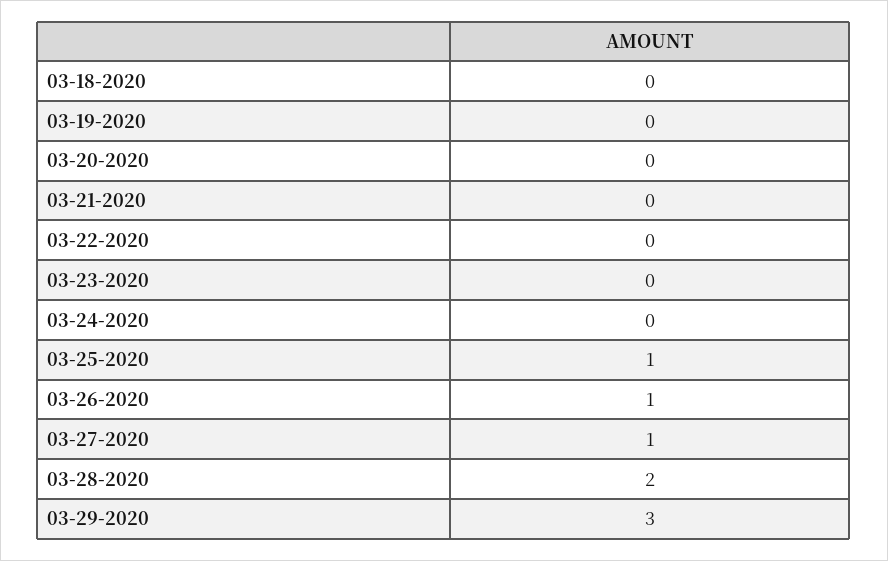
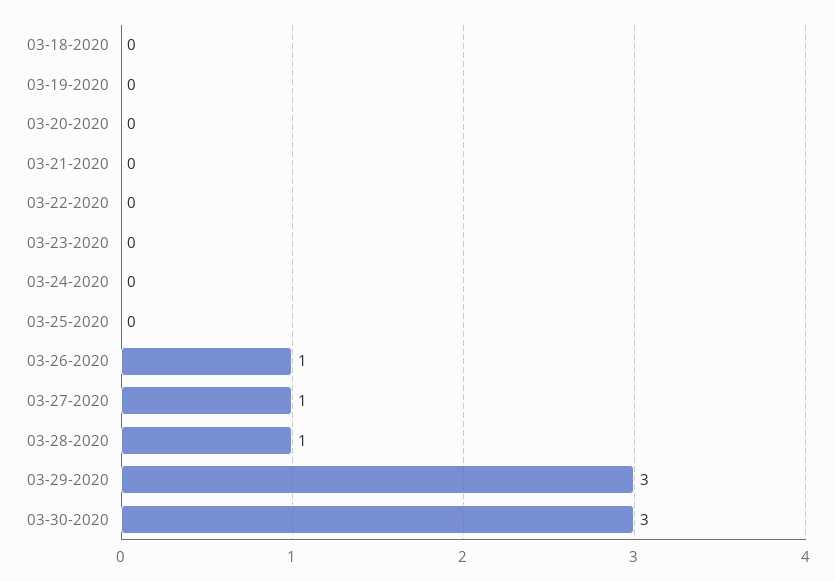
03-25-2020: 1 -> 0
03-28-2020: 2 -> 1
03-30-2020: none -> 3

